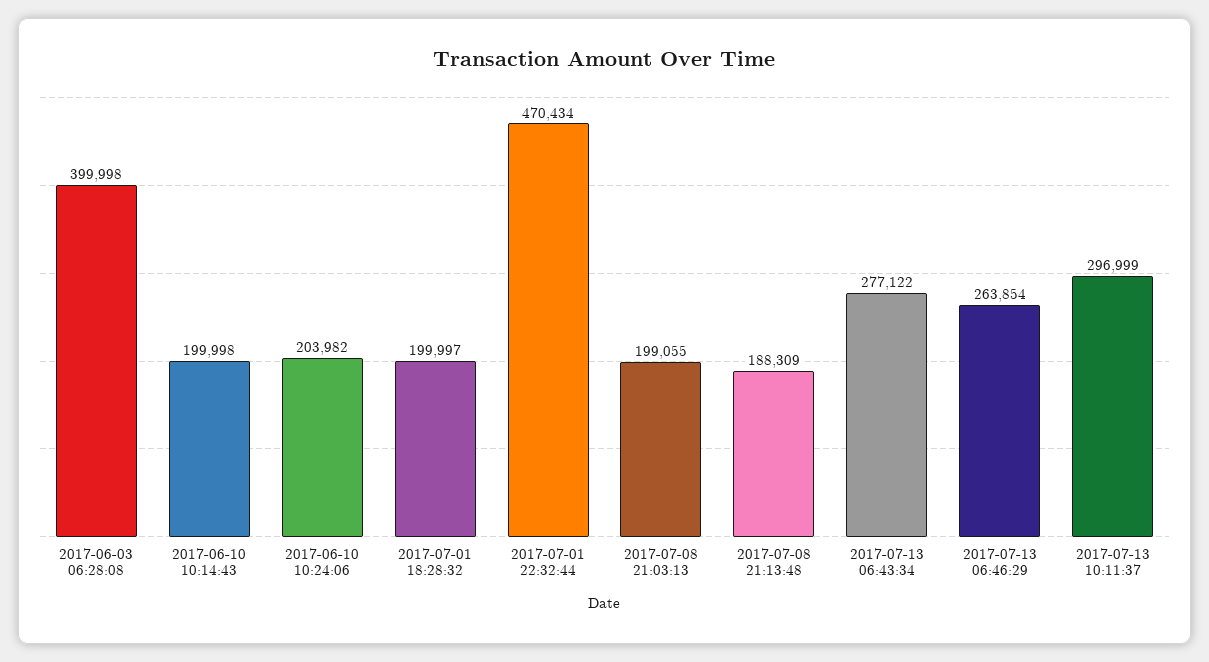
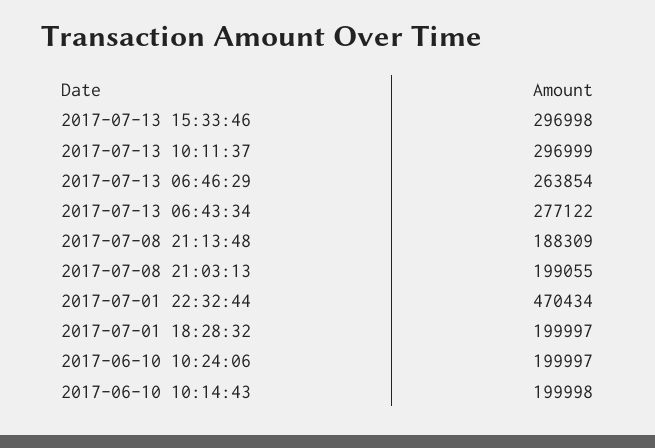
2017-06-03 06:28:08: 399998 -> none
2017-06-10 10:24:06: 203982 -> 199997
2017-07-13 15:33:46: none -> 296998

